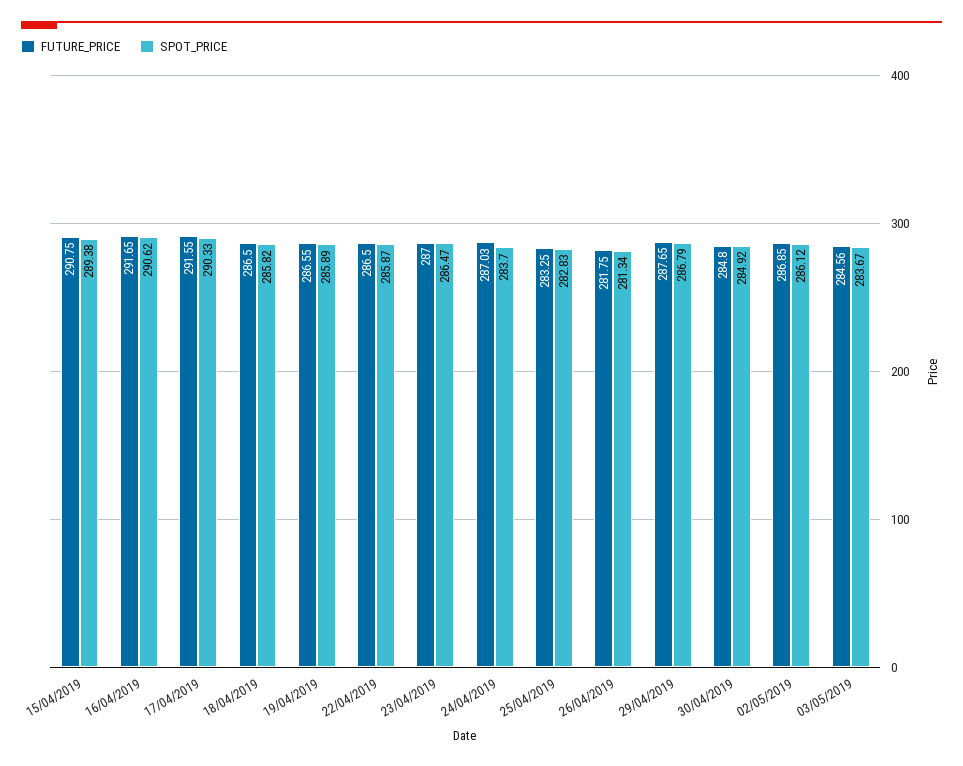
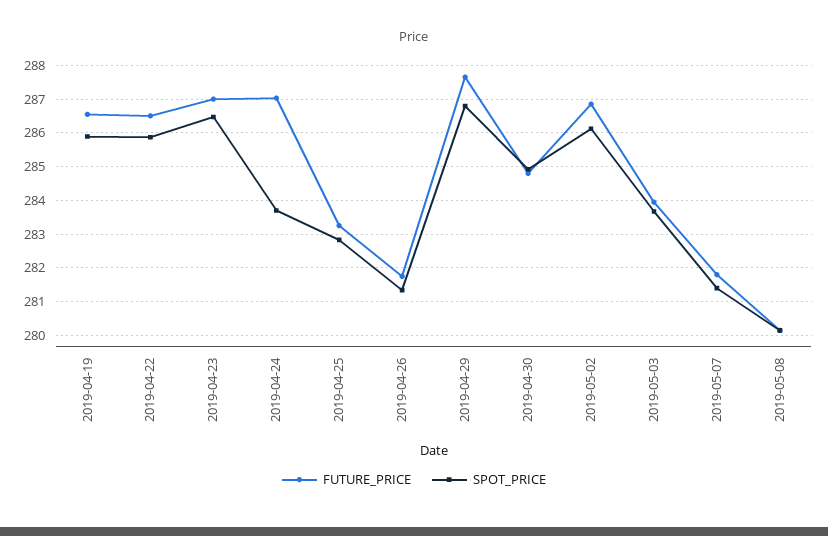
FUTURE_PRICE, 15/04/2019: 290.75 -> none
SPOT_PRICE, 15/04/2019: 289.38 -> none
FUTURE_PRICE, 16/04/2019: 291.65 -> none
SPOT_PRICE, 16/04/2019: 290.62 -> none
FUTURE_PRICE, 17/04/2019: 291.55 -> none
SPOT_PRICE, 17/04/2019: 290.33 -> none
FUTURE_PRICE, 18/04/2019: 286.5 -> none
SPOT_PRICE, 18/04/2019: 285.82 -> none
FUTURE_PRICE, 03/05/2019: 284.56 -> 284
FUTURE_PRICE, 2019-05-07: none -> 281.8
SPOT_PRICE, 2019-05-07: none -> 281.4
FUTURE_PRICE, 2019-05-08: none -> 280.2
SPOT_PRICE, 2019-05-08: none -> 280.2

